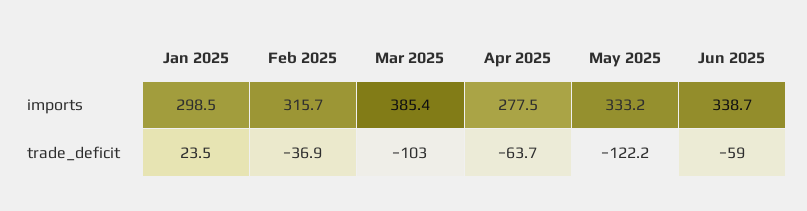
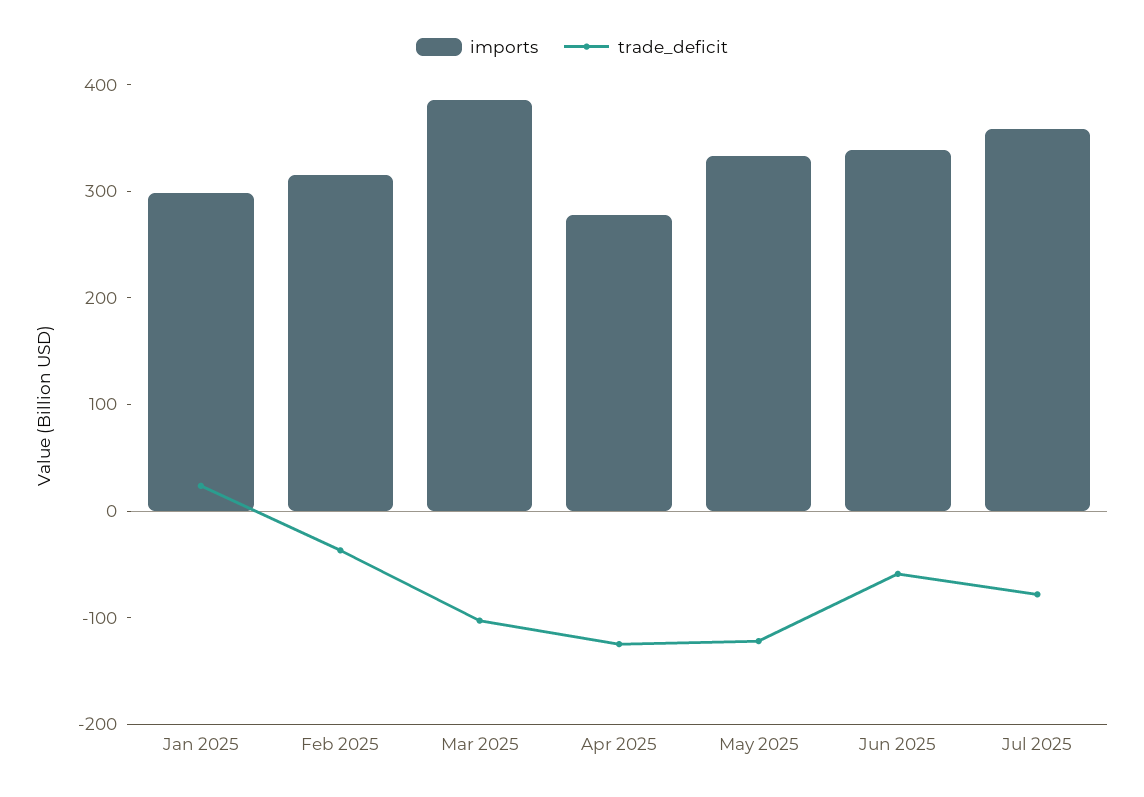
trade_deficit, Apr 2025: -63.7 -> -120
imports, Jul 2025: none -> 360
trade_deficit, Jul 2025: none -> -80

